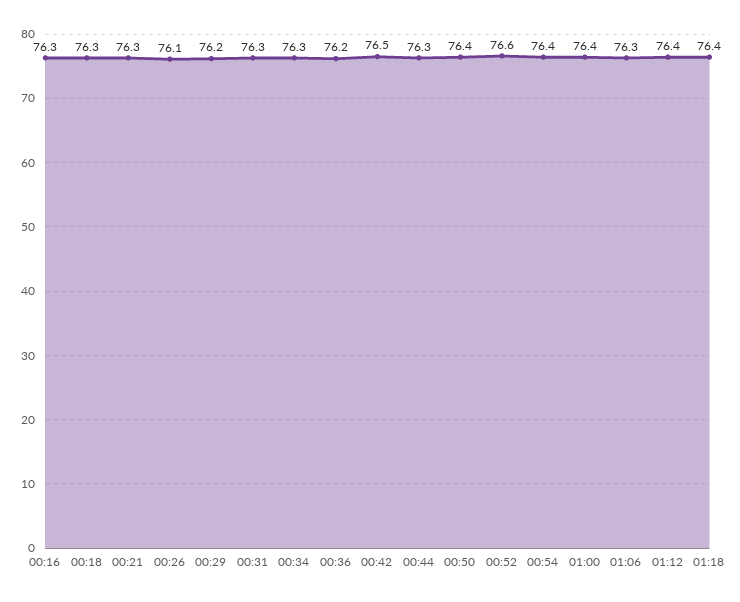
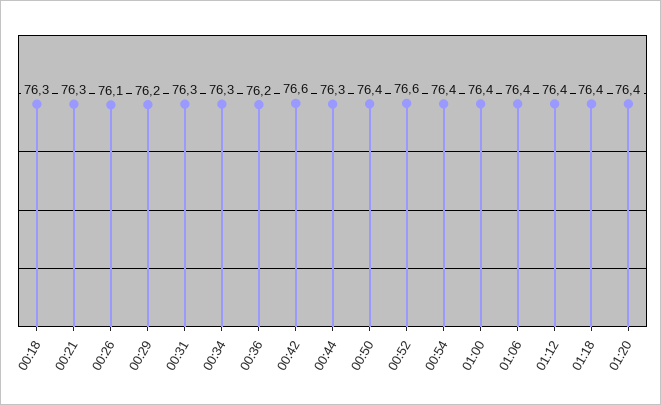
00:16: 76.3 -> none
00:42: 76.5 -> 76.6
01:06: 76.3 -> 76.4
01:20: none -> 76.4

